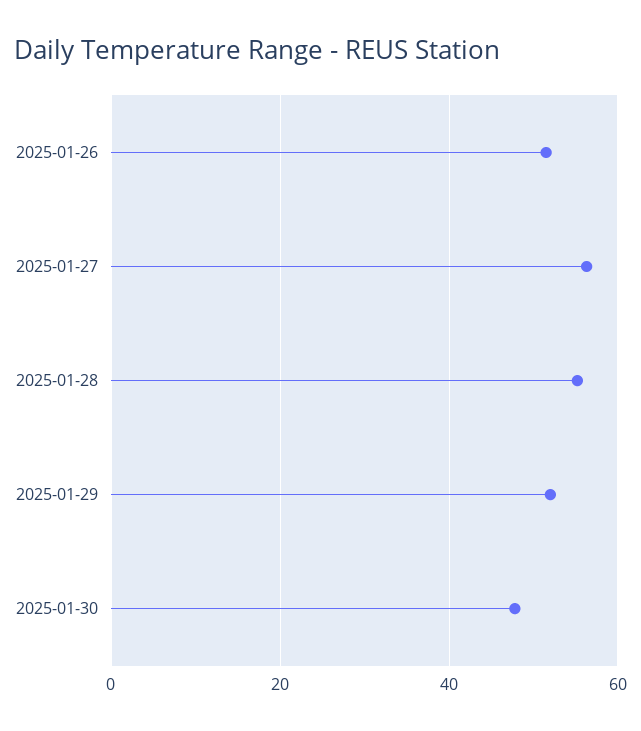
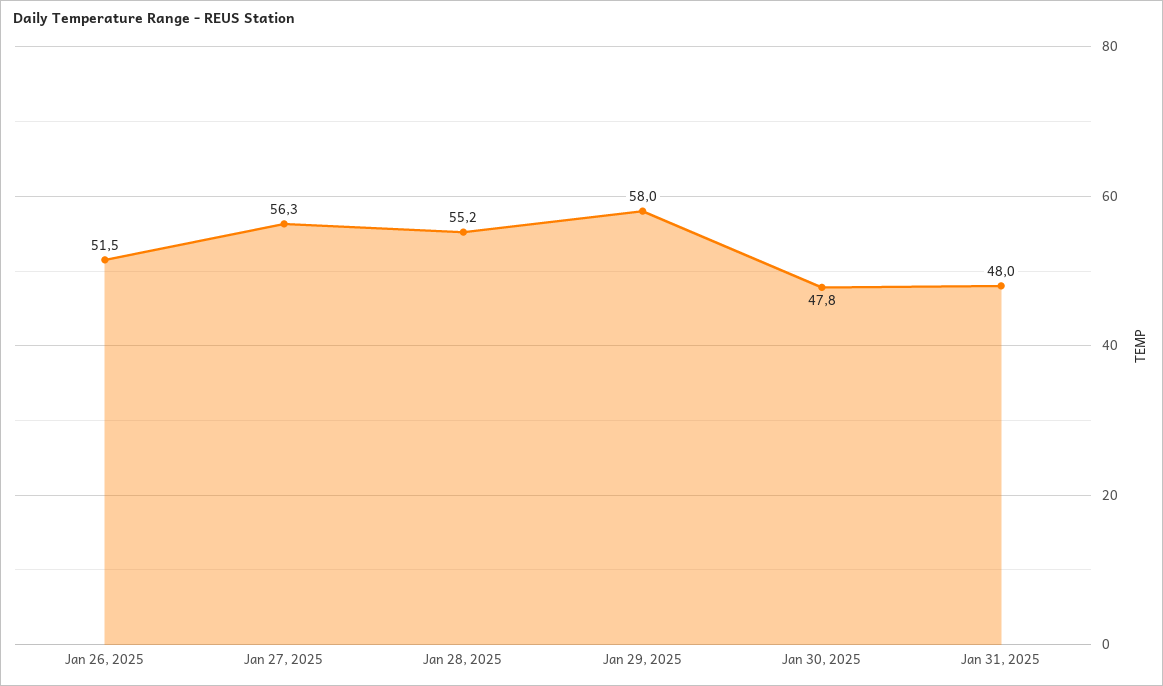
2025-01-29: 52 -> 58
Jan 31, 2025: none -> 48

